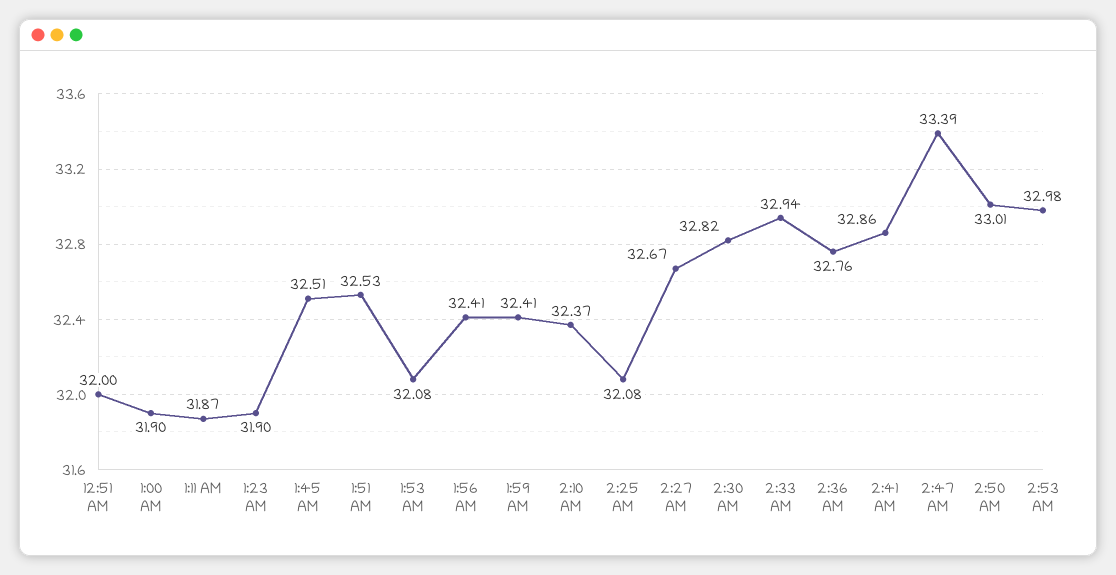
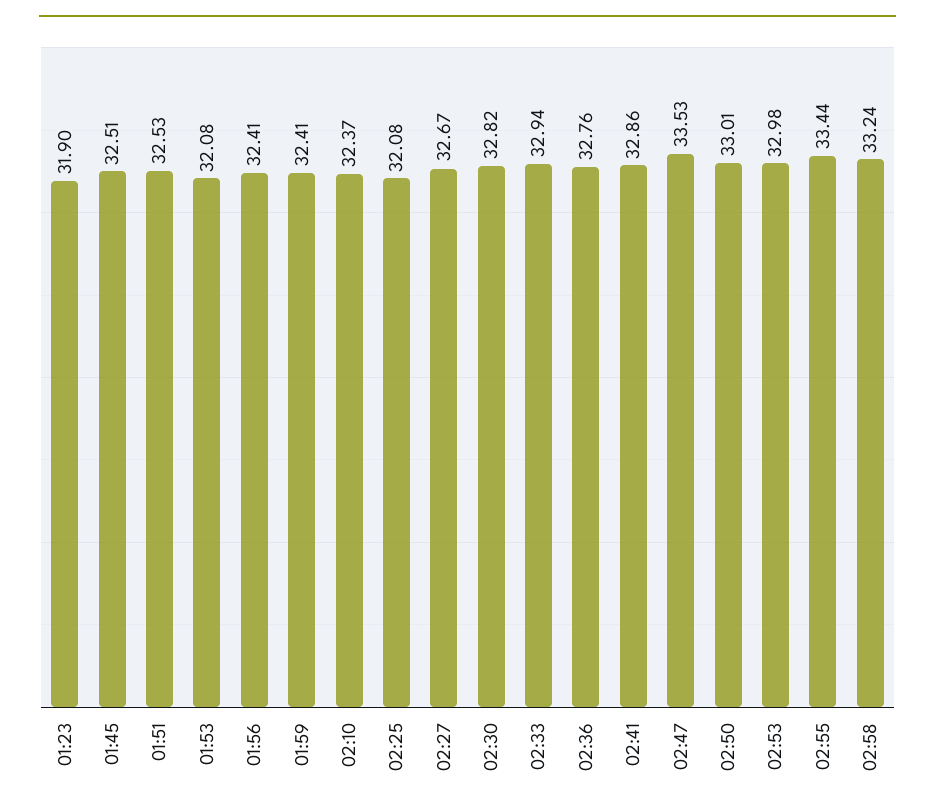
12:51 AM: 32 -> none
1:00 AM: 31.9 -> none
1:11 AM: 31.87 -> none
2:47 AM: 33.39 -> 33.53
02:55: none -> 33.44
02:58: none -> 33.24

